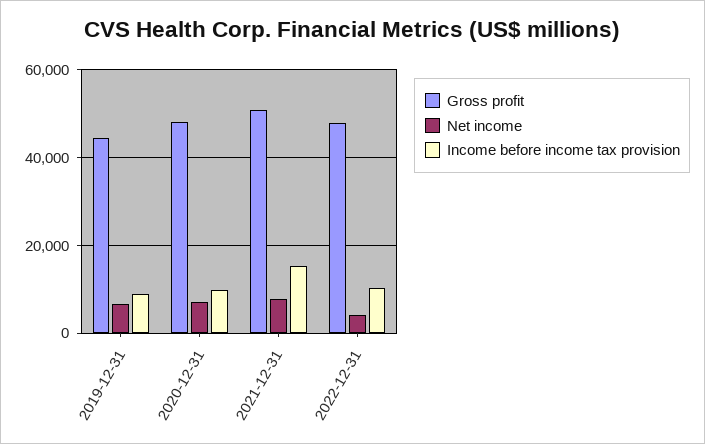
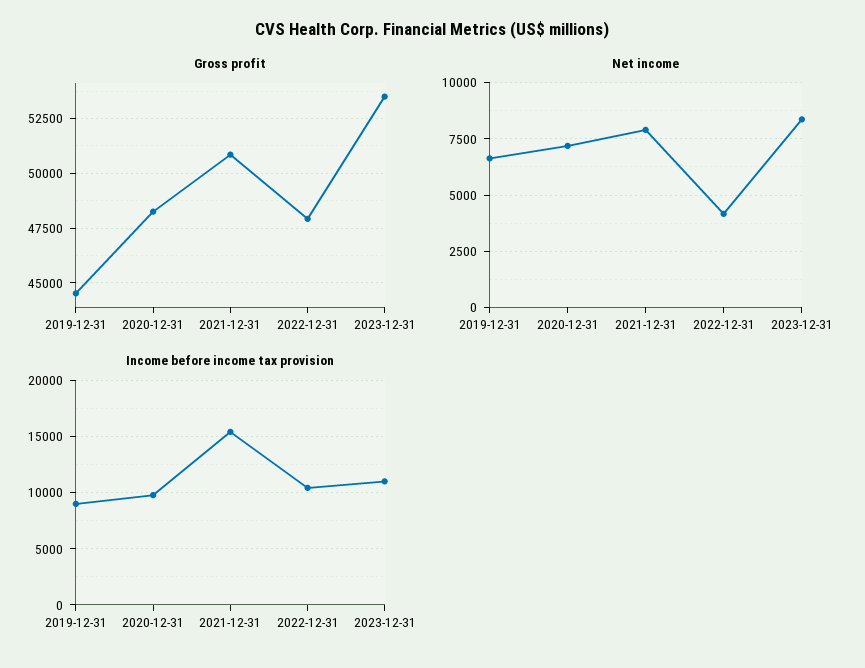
Gross profit, 2023-12-31: none -> 53500
Net income, 2023-12-31: none -> 8500
Income before income tax provision, 2023-12-31: none -> 11000

